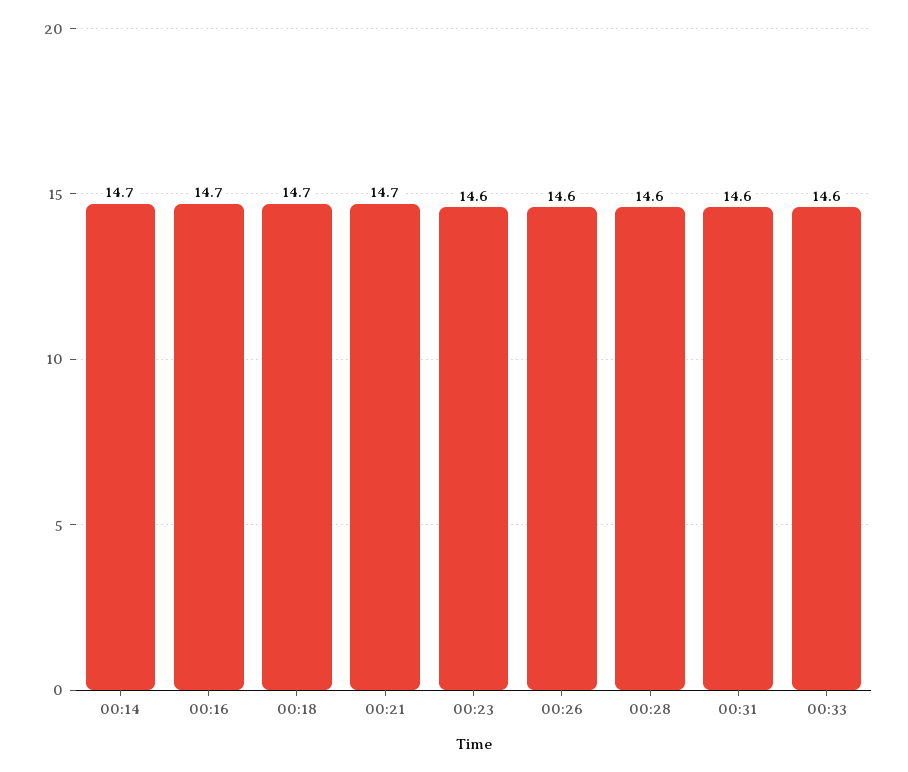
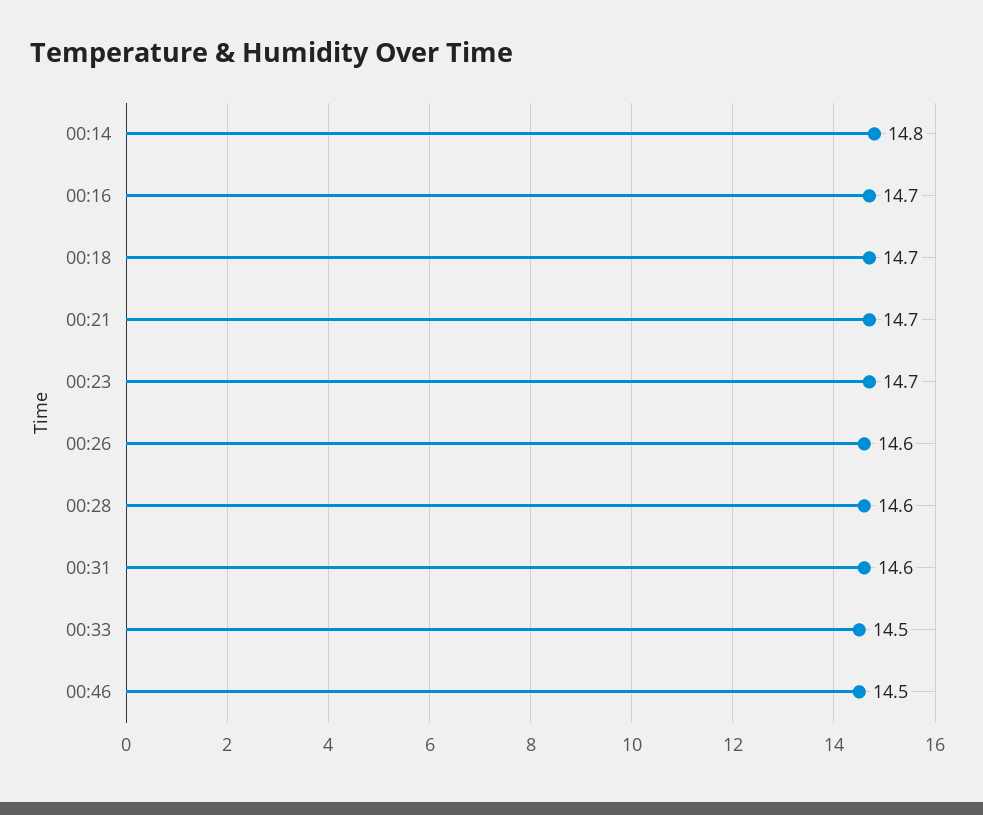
00:14: 14.7 -> 14.8
00:23: 14.6 -> 14.7
00:33: 14.6 -> 14.5
00:46: none -> 14.5

